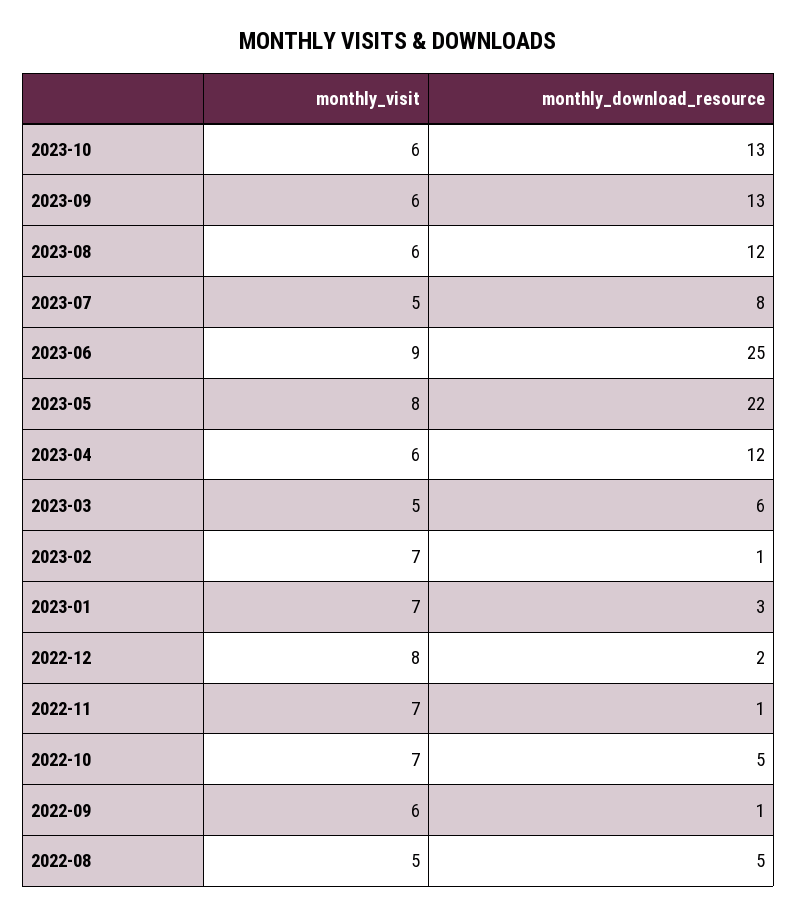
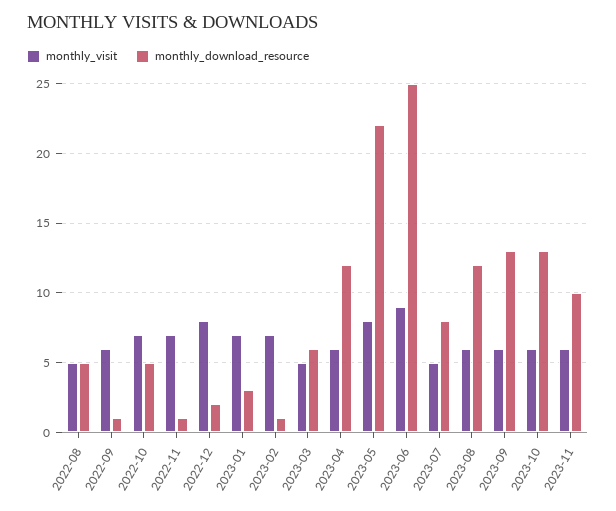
monthly_visit, 2023-11: none -> 6
monthly_download_resource, 2023-11: none -> 10

